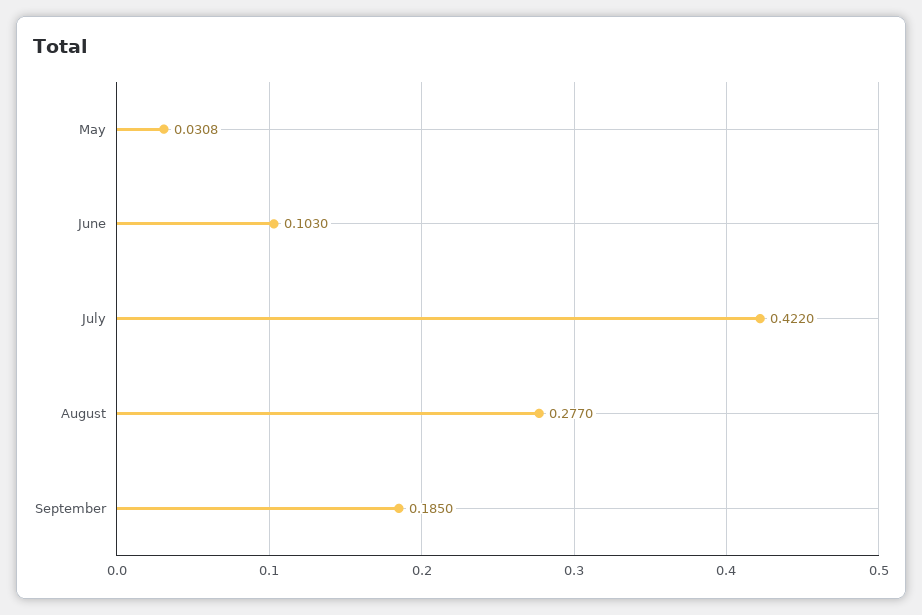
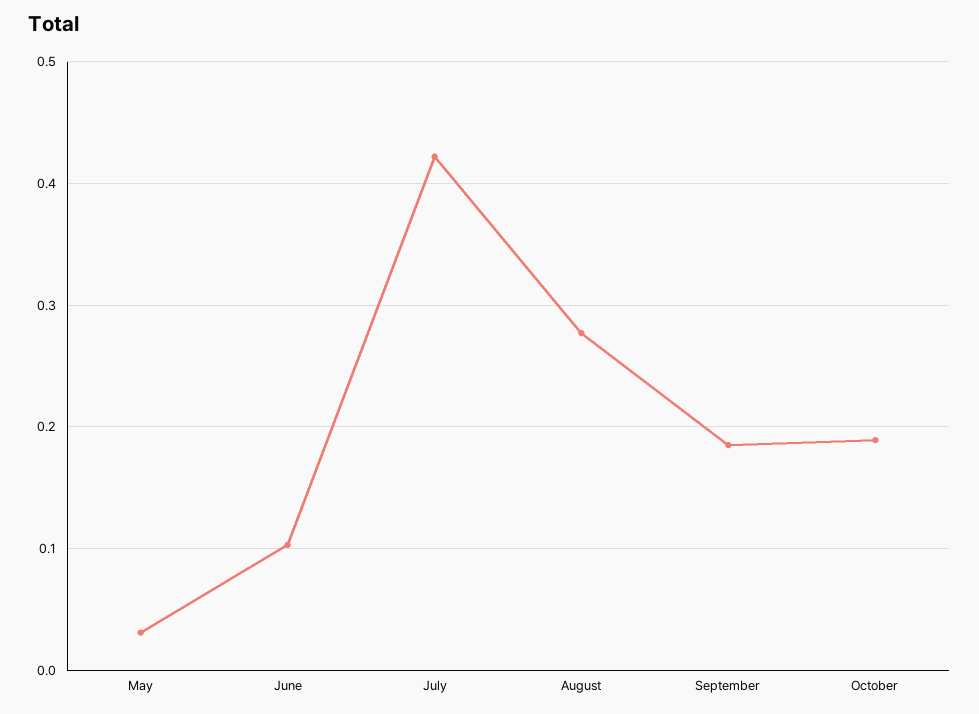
October: none -> 0.19

